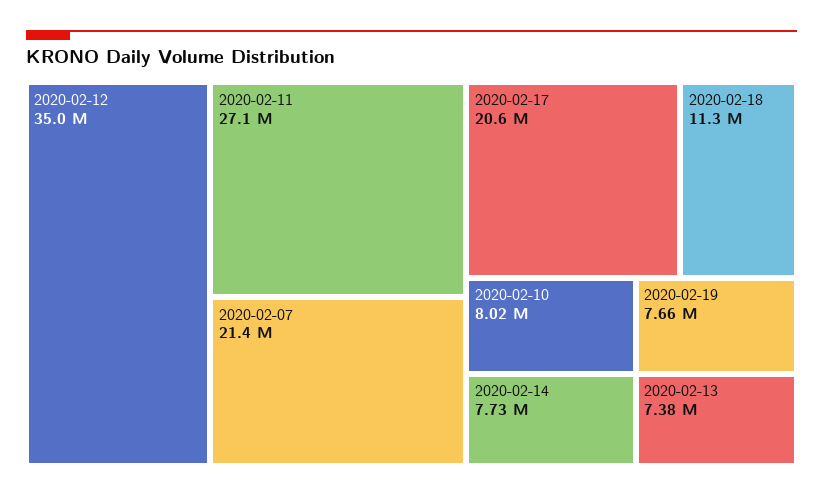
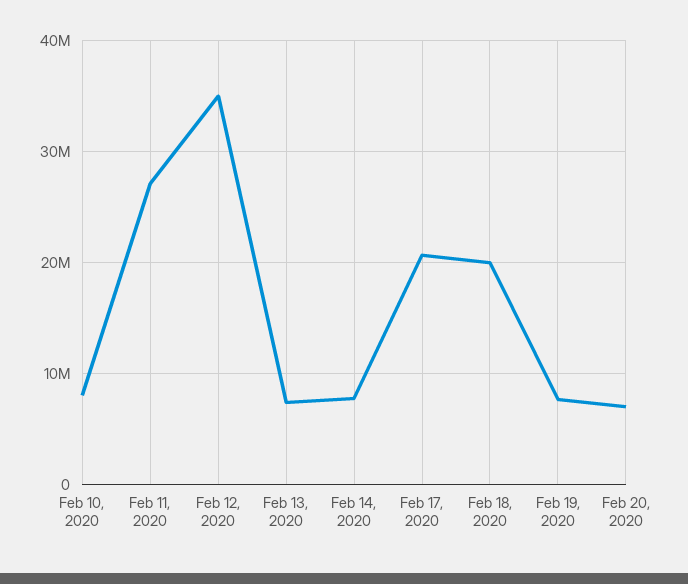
2020-02-07: 21400000 -> none
2020-02-18: 11300000 -> 20000000
Feb 20, 2020: none -> 7000000

